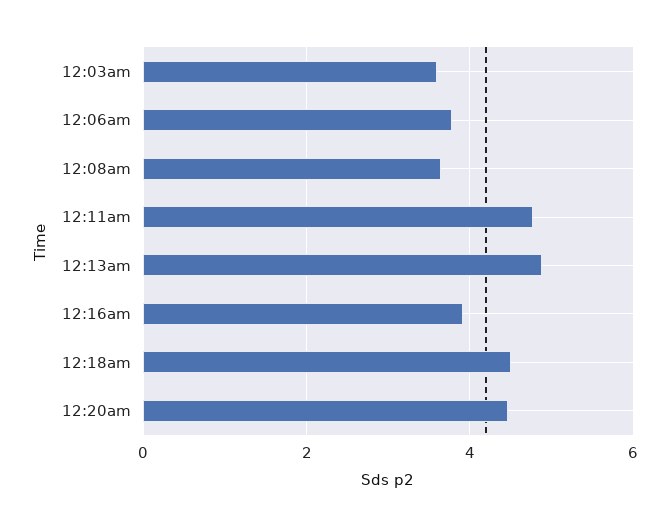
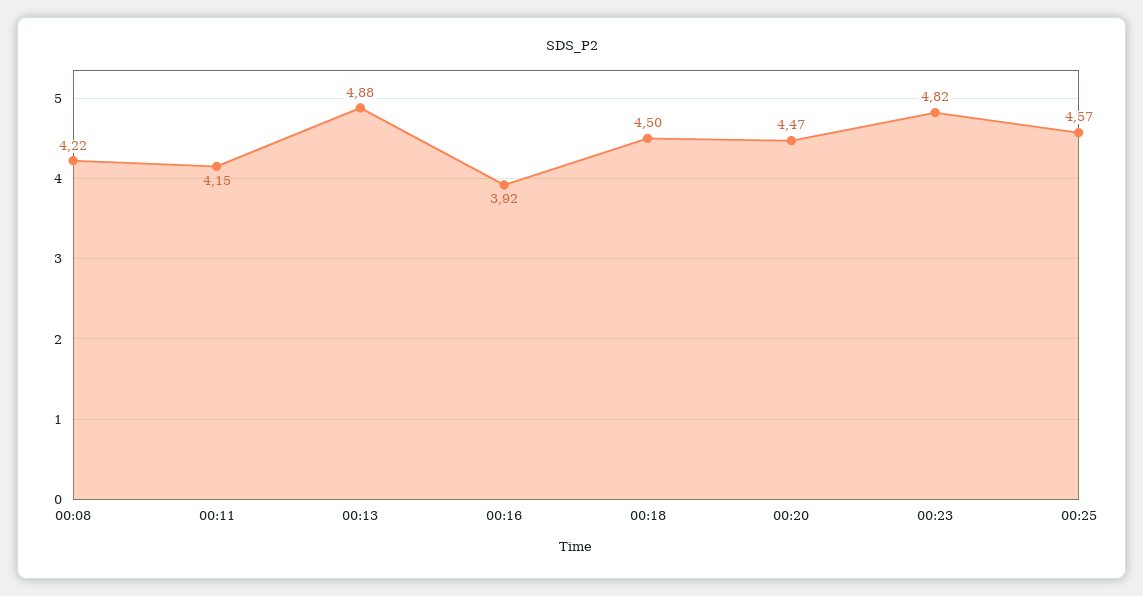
12:03am: 3.6 -> none
12:06am: 3.8 -> none
12:08am: 3.6 -> 4.22
12:11am: 4.8 -> 4.15
00:23: none -> 4.82
00:25: none -> 4.57

